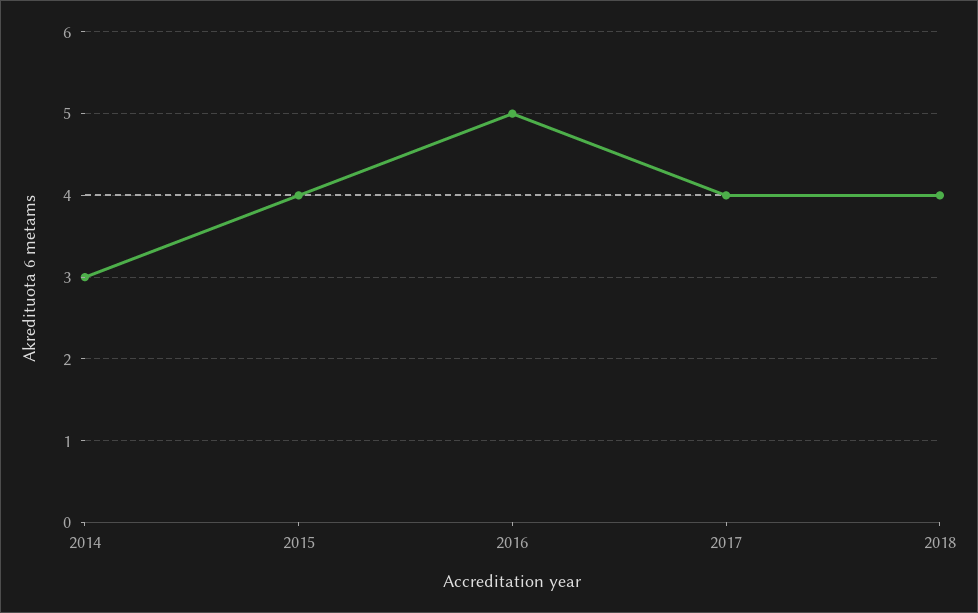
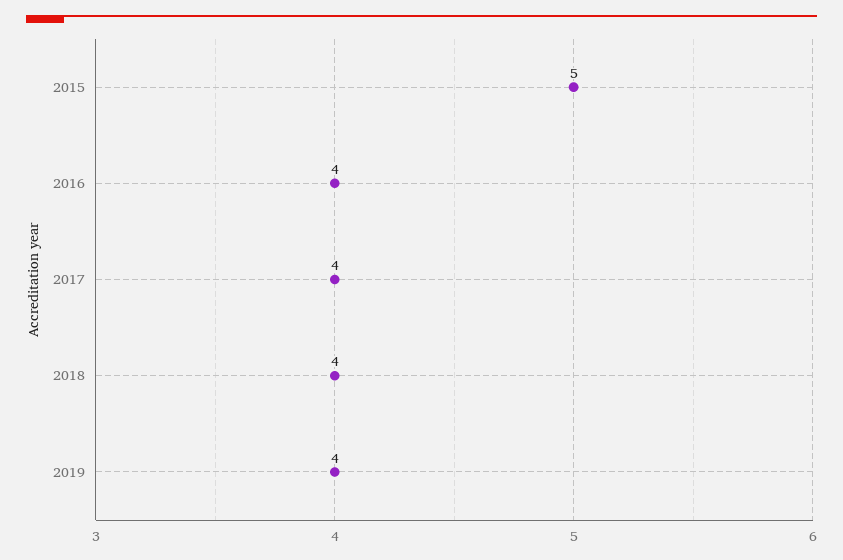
2014: 3 -> none
2015: 4 -> 5
2016: 5 -> 4
2019: none -> 4

